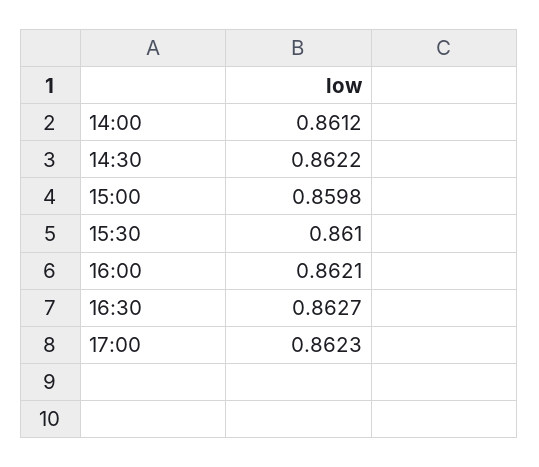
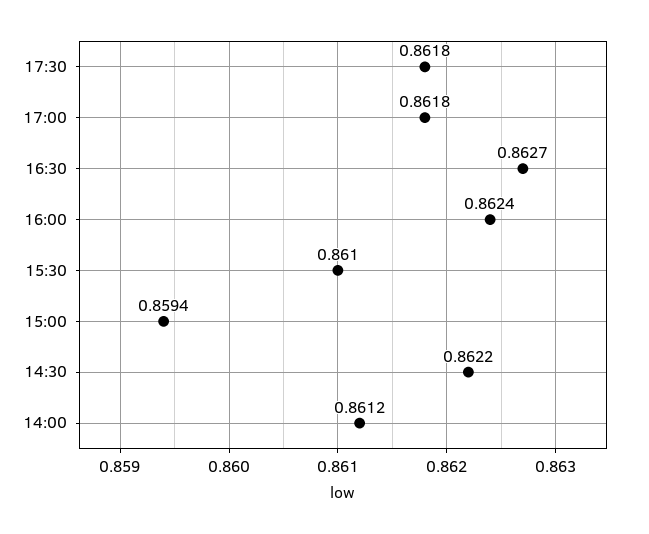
15:00: 0.8598 -> 0.8594
16:00: 0.8621 -> 0.8624
17:00: 0.8623 -> 0.8618
17:30: none -> 0.8618

